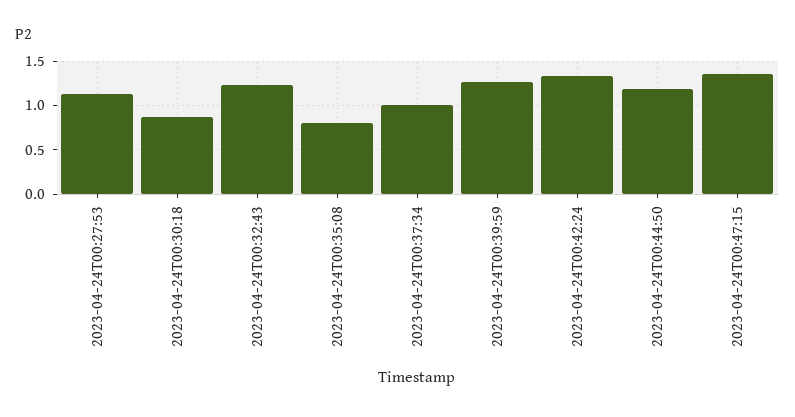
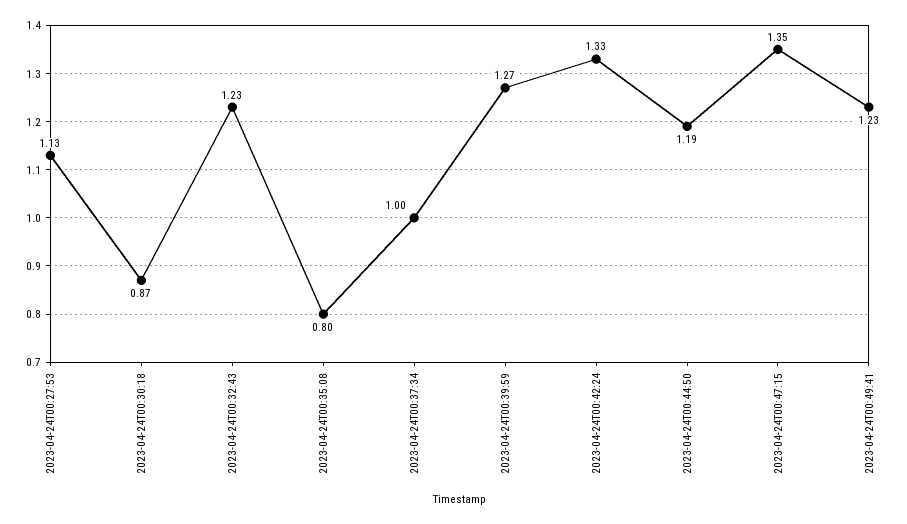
2023-04-24T00:49:41: none -> 1.23

